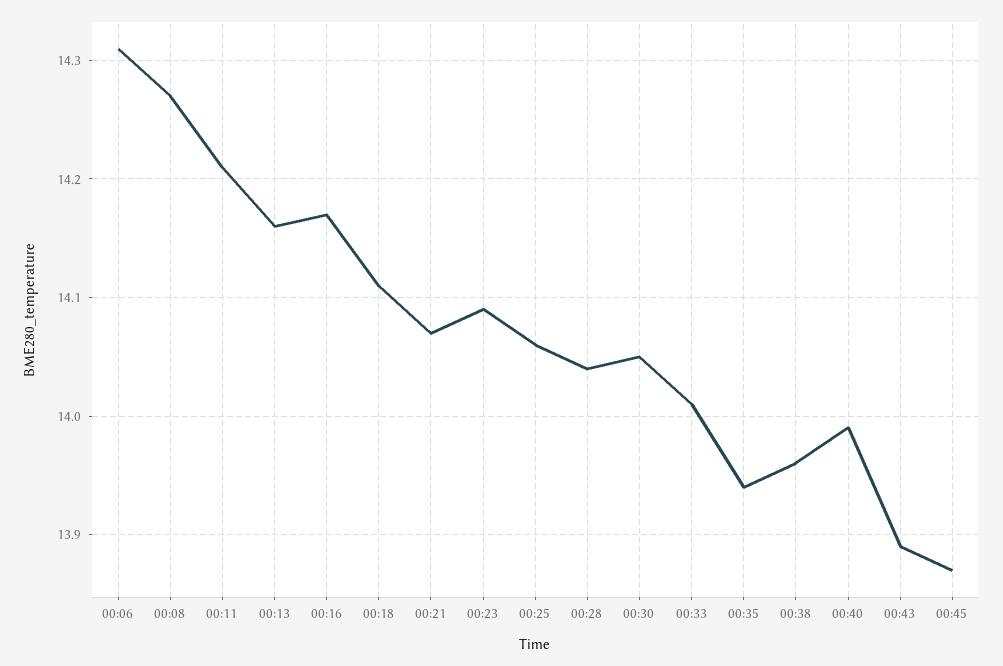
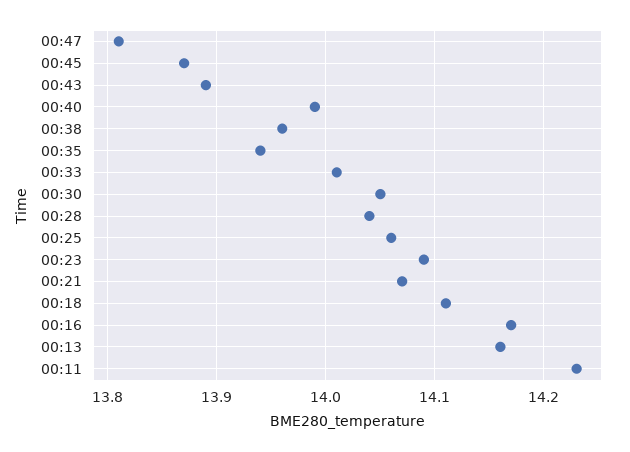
00:06: 14.31 -> none
00:08: 14.27 -> none
00:11: 14.21 -> 14.23
00:47: none -> 13.81

